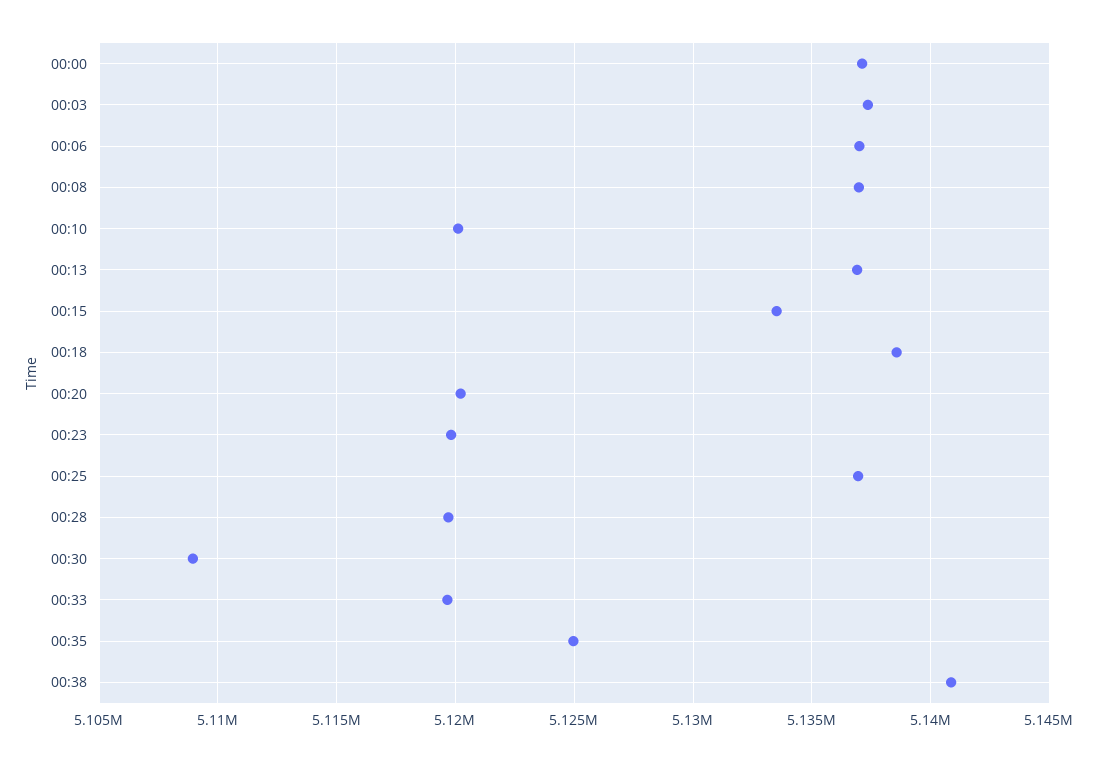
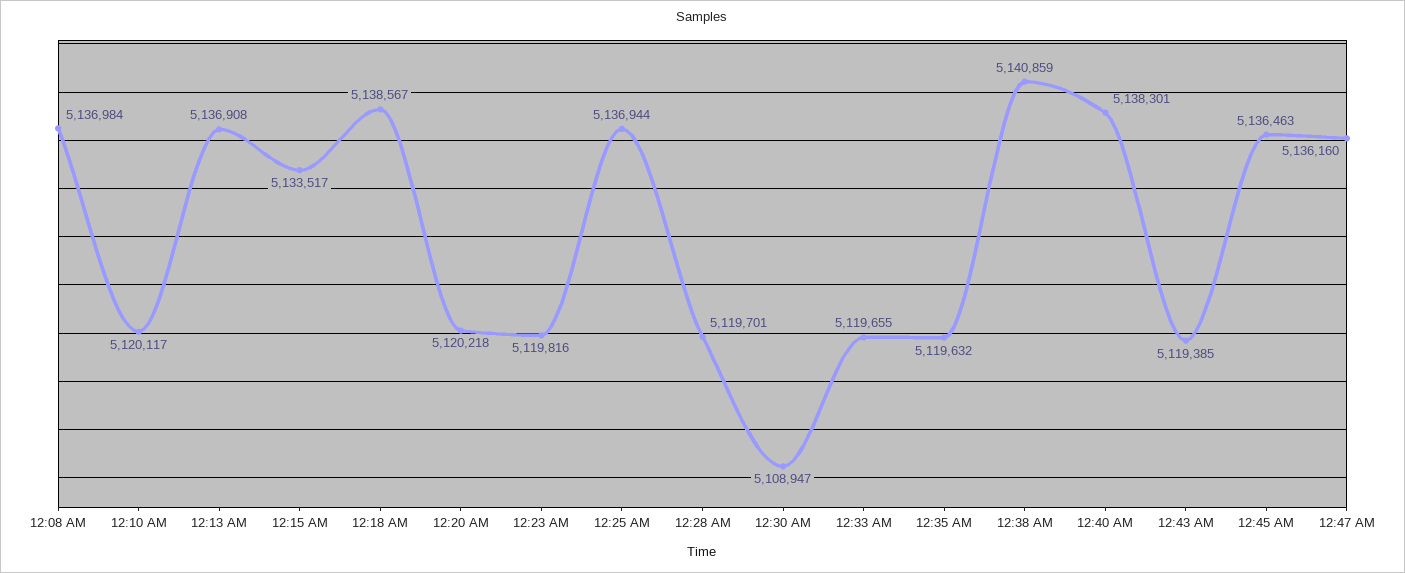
00:00: 5137000 -> none
00:03: 5137500 -> none
00:06: 5137000 -> none
00:35: 5125000 -> 5119632
12:40 AM: none -> 5138301
12:43 AM: none -> 5119385
12:45 AM: none -> 5136463
12:47 AM: none -> 5136160

